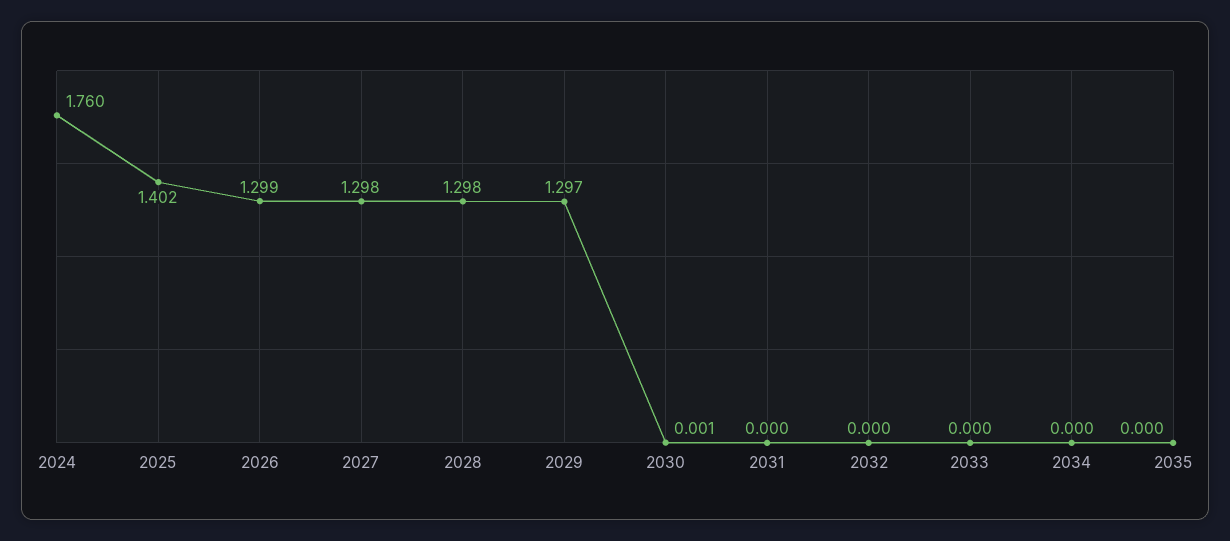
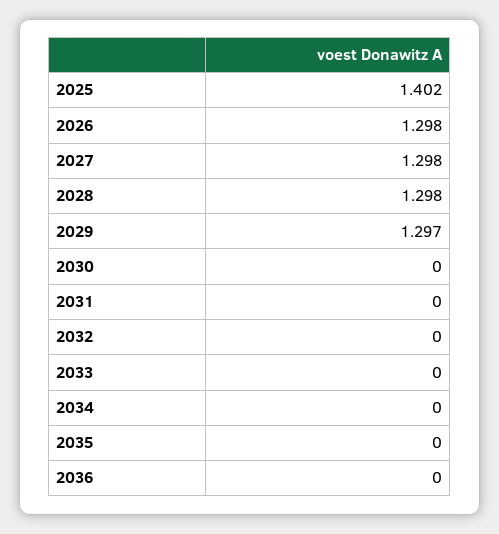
2024: 1.76 -> none
2026: 1.299 -> 1.298
2030: 0.001 -> 0
2036: none -> 0

